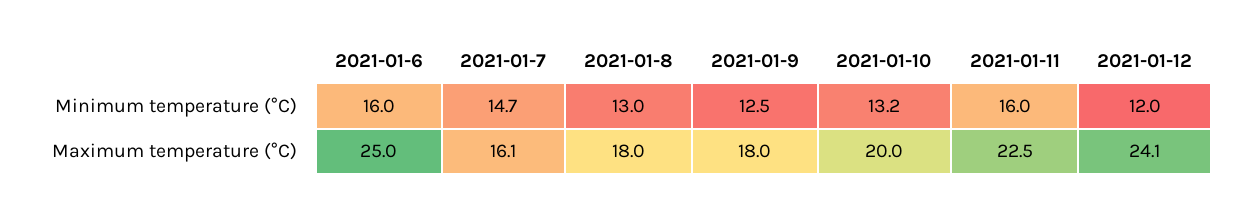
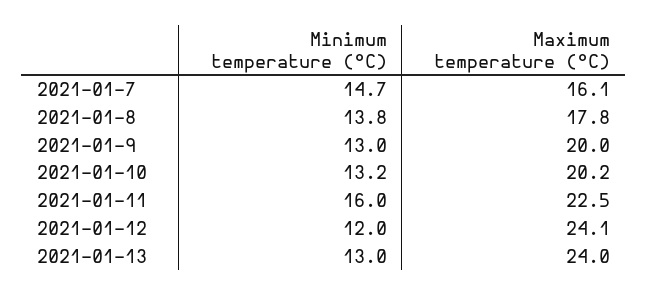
2021-01-6, Minimum temperature (°C): 16 -> none
2021-01-8, Minimum temperature (°C): 13 -> 13.8
2021-01-9, Minimum temperature (°C): 12.5 -> 13
2021-01-6, Maximum temperature (°C): 25 -> none
2021-01-8, Maximum temperature (°C): 18 -> 17.8
2021-01-9, Maximum temperature (°C): 18 -> 20
2021-01-10, Maximum temperature (°C): 20 -> 20.2
2021-01-13, Minimum temperature (°C): none -> 13
2021-01-13, Maximum temperature (°C): none -> 24

